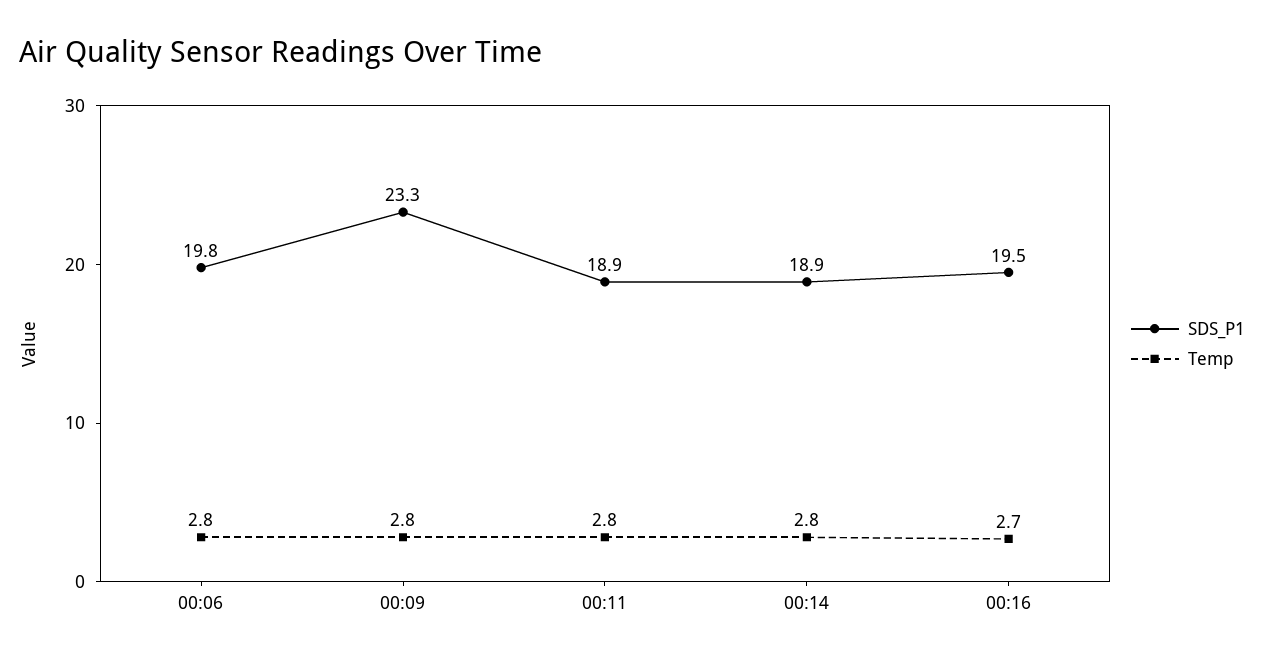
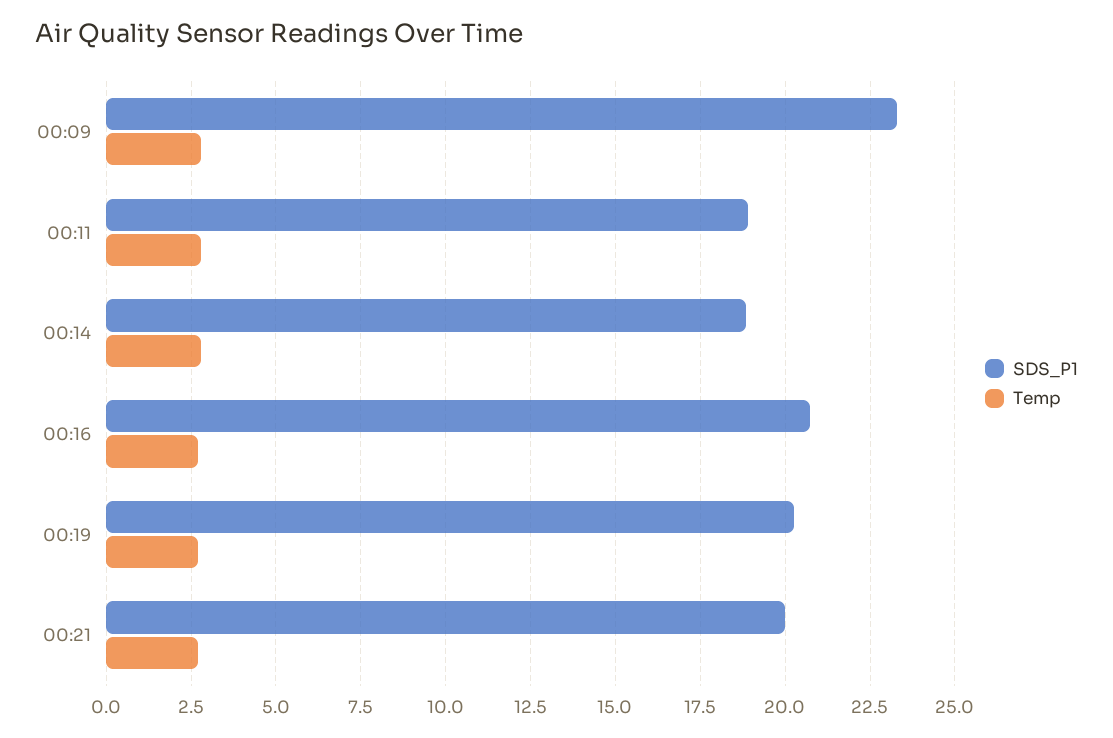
SDS_P1, 00:06: 19.8 -> none
Temp, 00:06: 2.8 -> none
SDS_P1, 00:16: 19.5 -> 20.75
SDS_P1, 00:19: none -> 20.25
Temp, 00:19: none -> 2.75
SDS_P1, 00:21: none -> 20
Temp, 00:21: none -> 2.75

